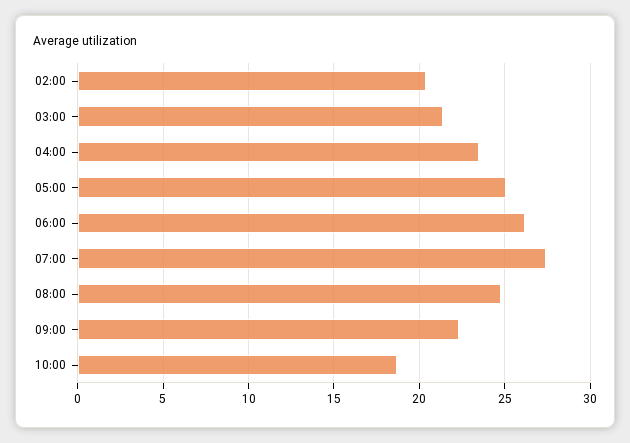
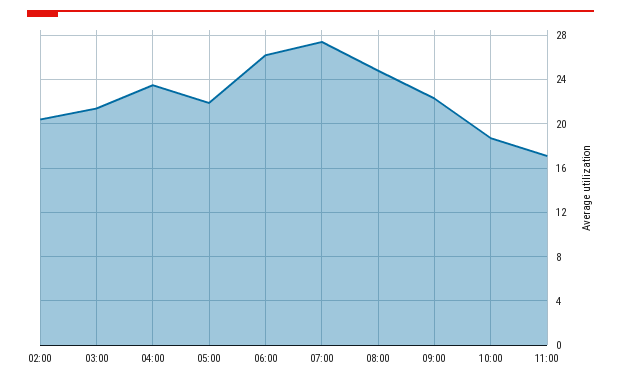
05:00: 25 -> 22
11:00: none -> 17

